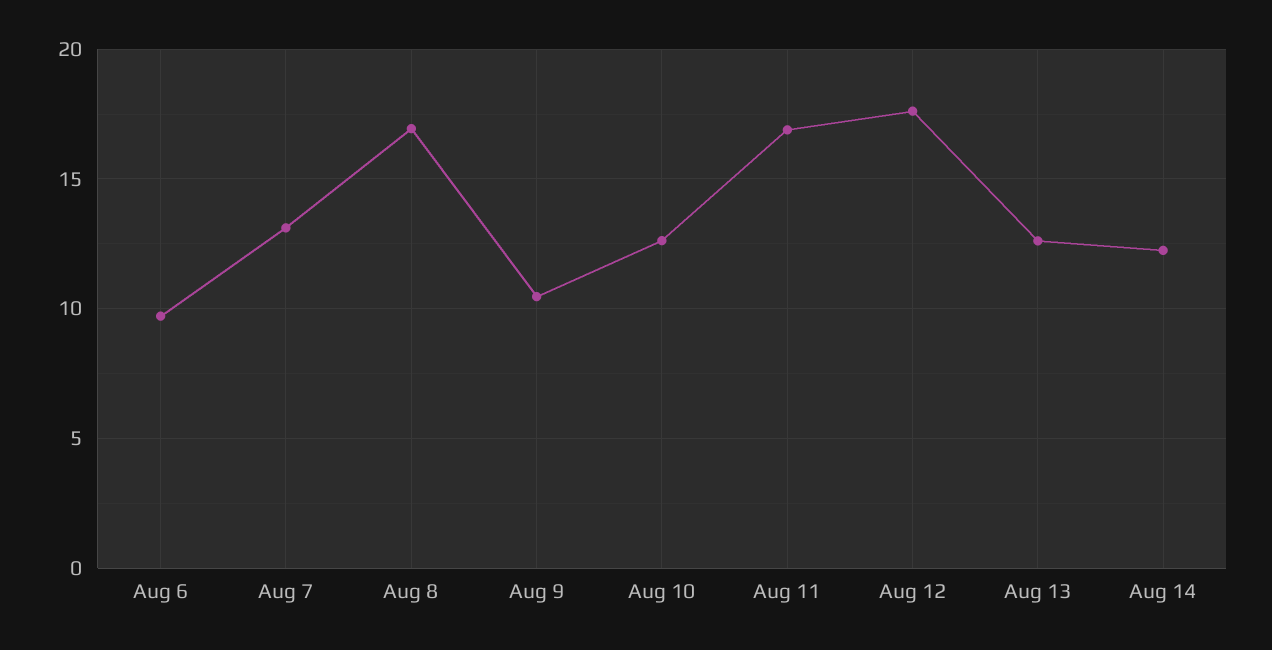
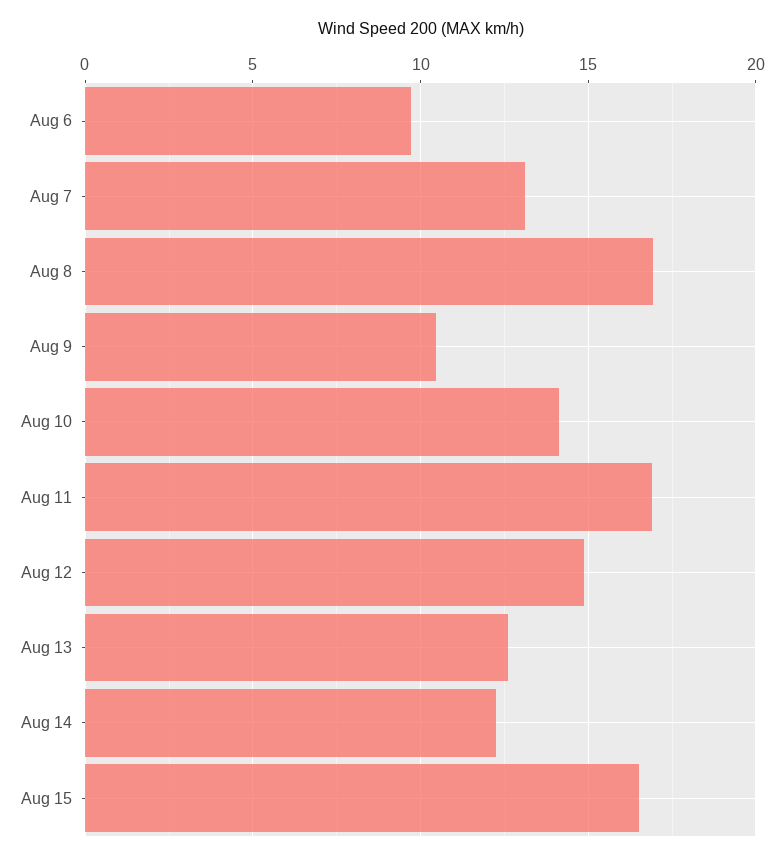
Aug 10: 12.5 -> 14
Aug 12: 17.5 -> 15
Aug 15: none -> 16.5

